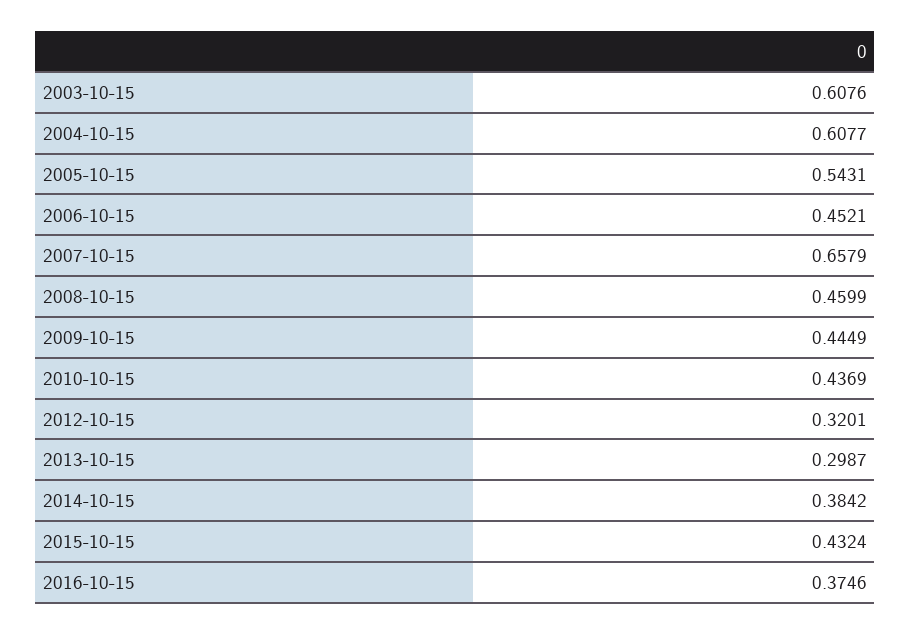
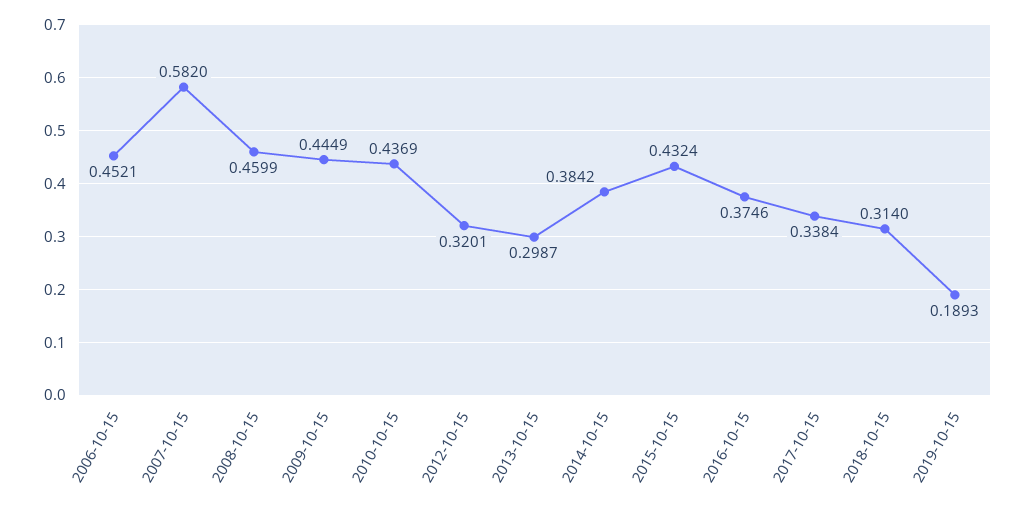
2003-10-15: 0.6076 -> none
2004-10-15: 0.6077 -> none
2005-10-15: 0.5431 -> none
2007-10-15: 0.6579 -> 0.582
2017-10-15: none -> 0.3384
2018-10-15: none -> 0.314
2019-10-15: none -> 0.1893

